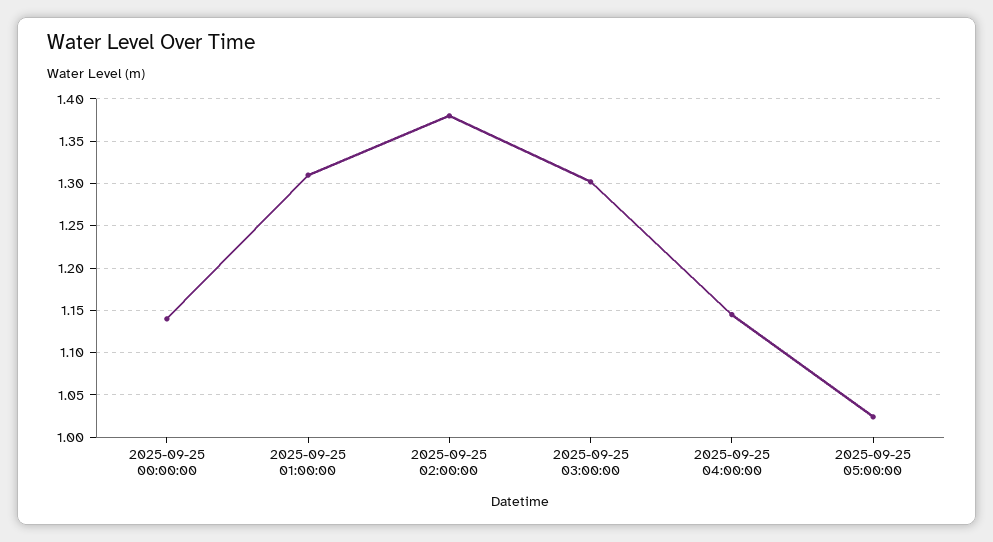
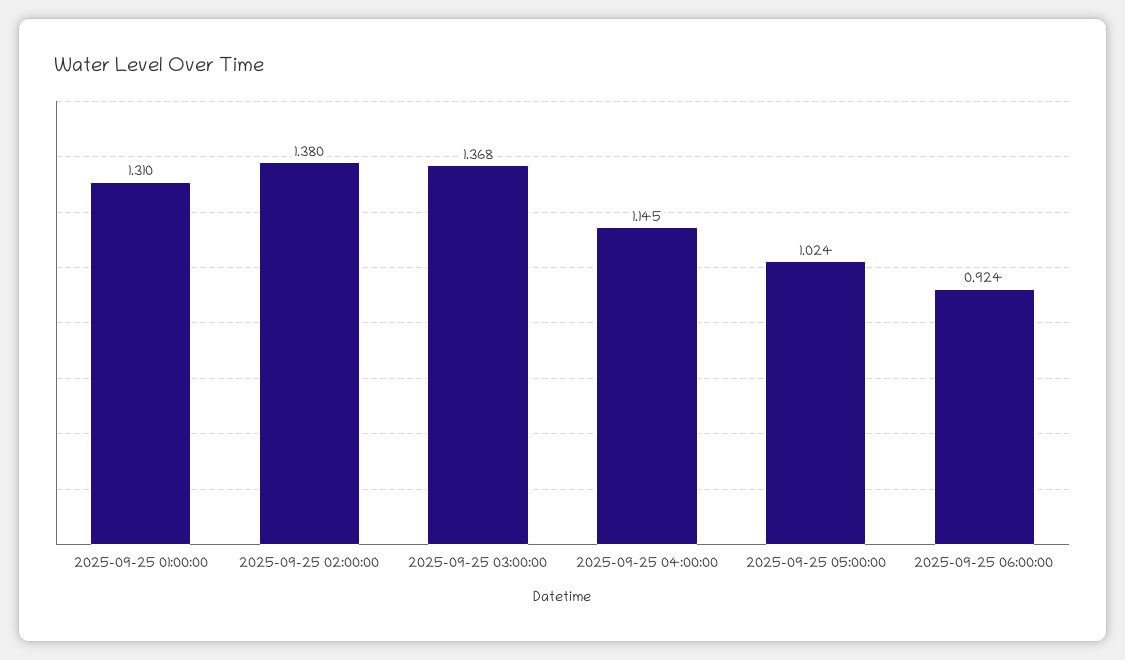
2025-09-25 00:00:00: 1.14 -> none
2025-09-25 03:00:00: 1.3 -> 1.368
2025-09-25 06:00:00: none -> 0.924

